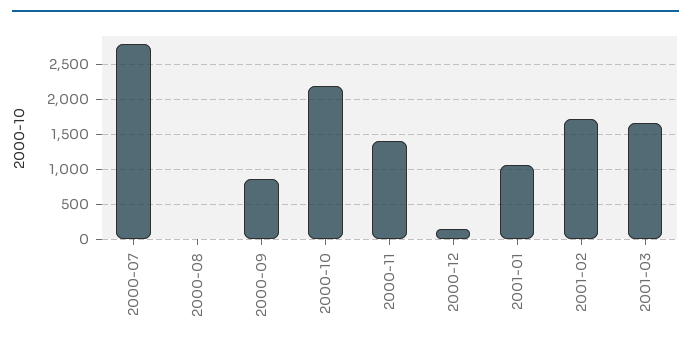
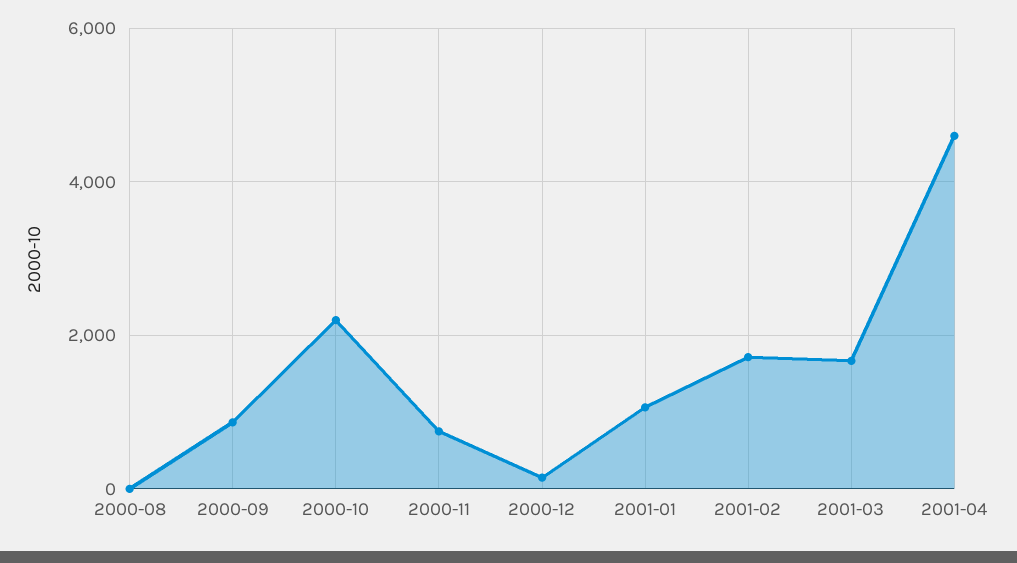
2000-07: 2800 -> none
2000-11: 1400 -> 800
2001-04: none -> 4600

